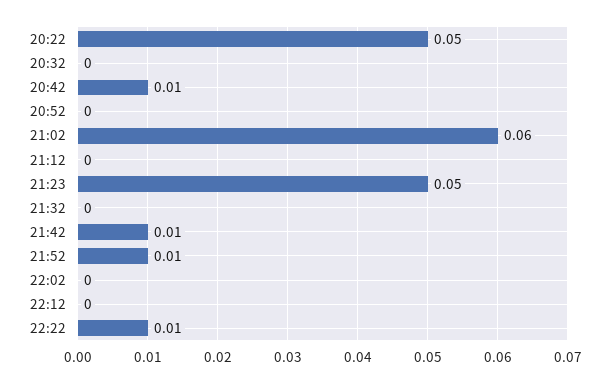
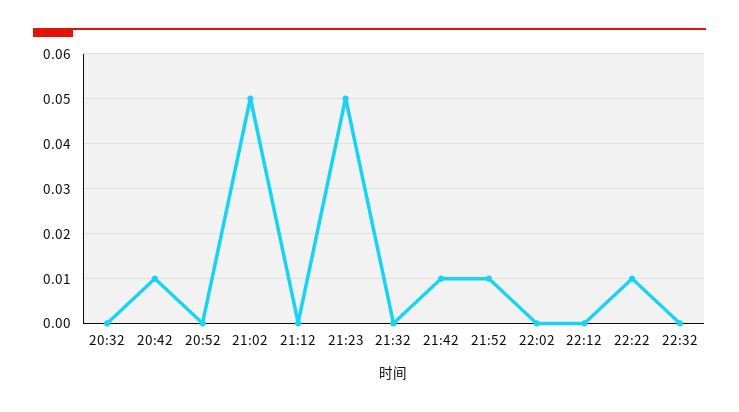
20:22: 0.05 -> none
21:02: 0.06 -> 0.05
22:32: none -> 0

